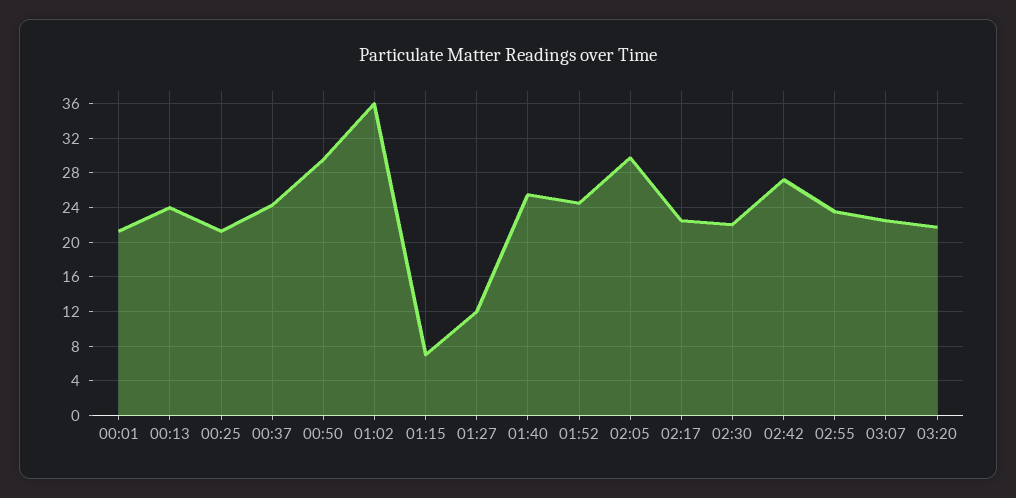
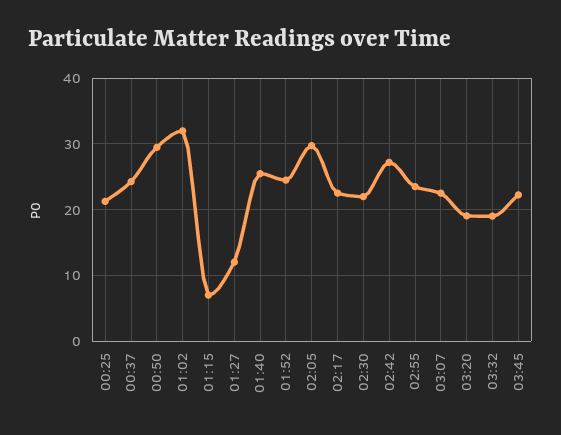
00:01: 21 -> none
00:13: 24 -> none
01:02: 36 -> 32
03:20: 22 -> 19
03:32: none -> 19
03:45: none -> 22

